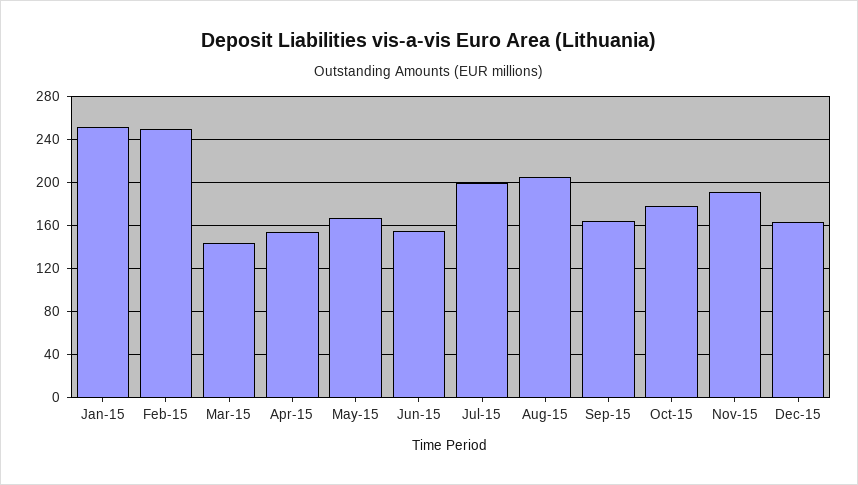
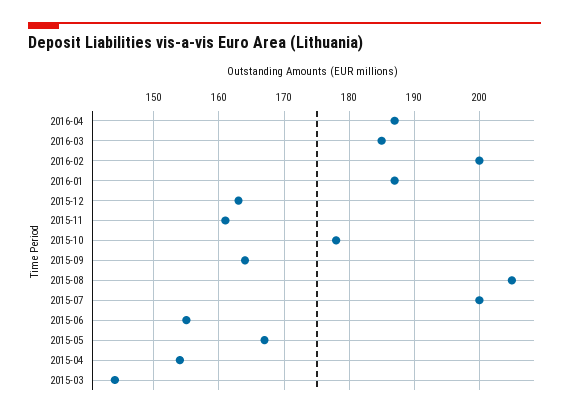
Jan-15: 250 -> none
Feb-15: 250 -> none
Nov-15: 190 -> 161
2016-04: none -> 187
2016-03: none -> 185
2016-02: none -> 200
2016-01: none -> 187

